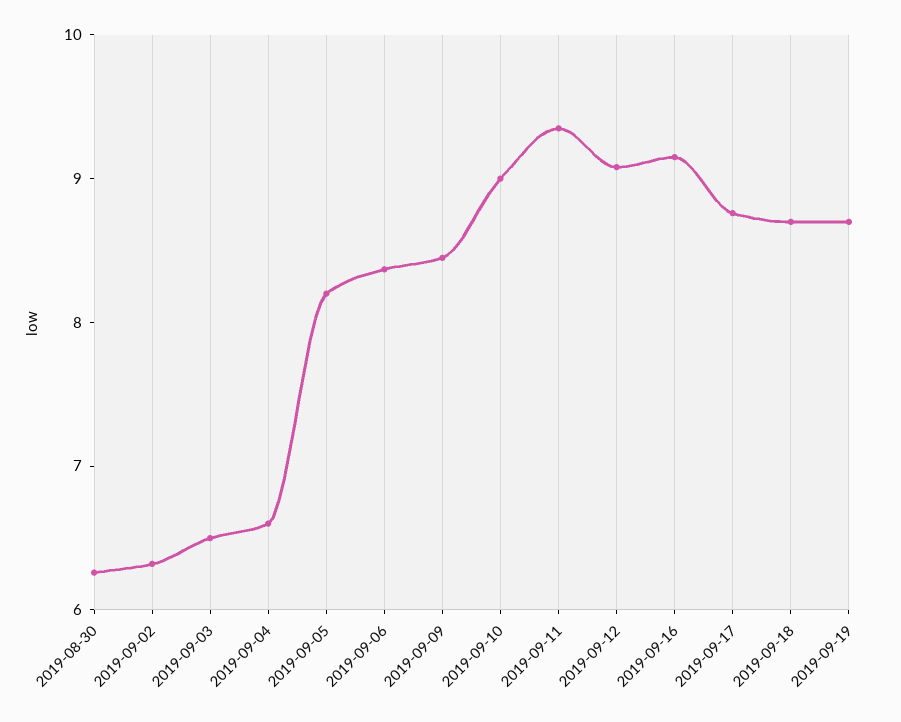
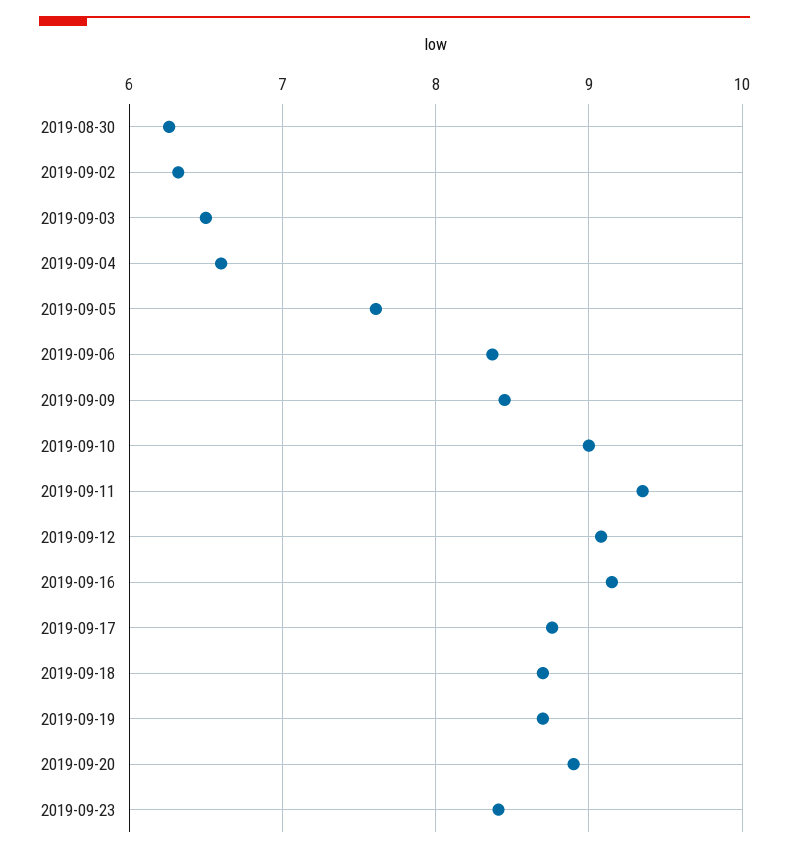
2019-09-05: 8.2 -> 7.6
2019-09-20: none -> 8.9
2019-09-23: none -> 8.4

